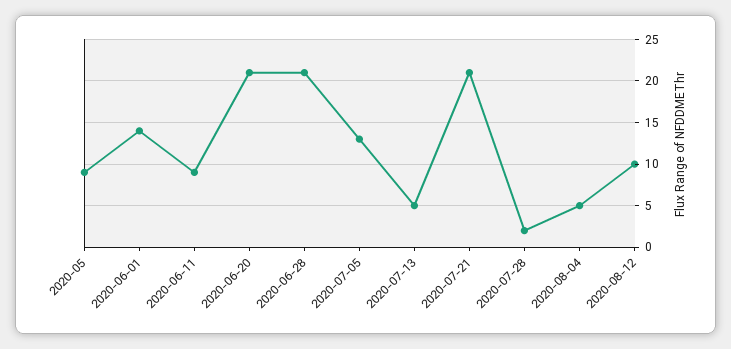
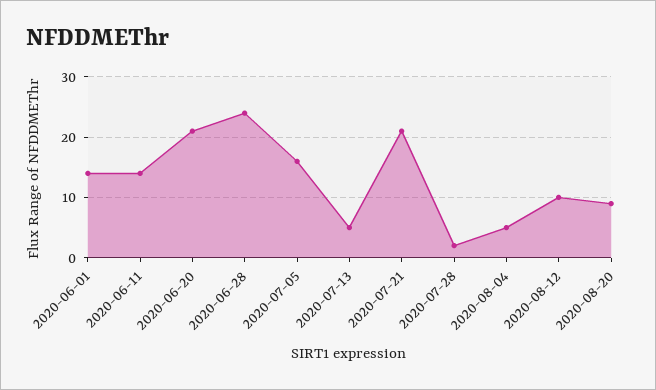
2020-05: 9 -> none
2020-06-11: 9 -> 14
2020-06-28: 21 -> 24
2020-07-05: 13 -> 16
2020-08-20: none -> 9

